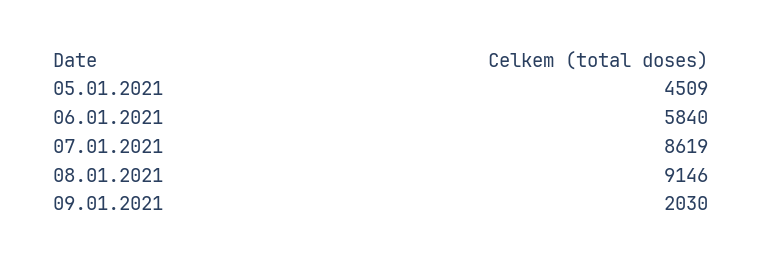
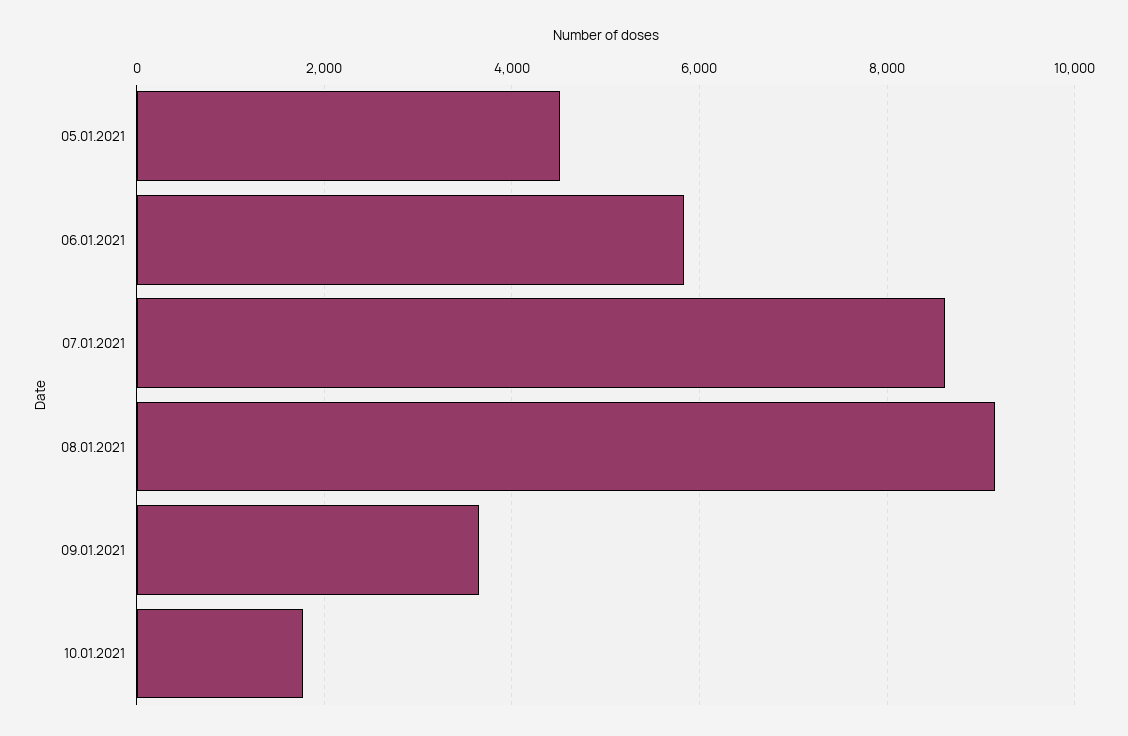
09.01.2021: 2030 -> 3600
10.01.2021: none -> 1800

